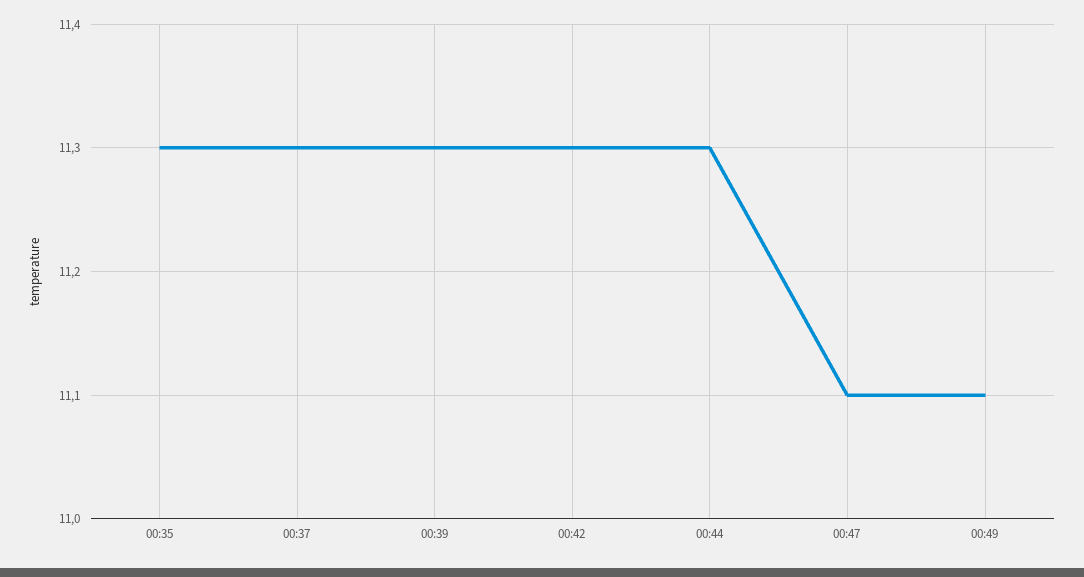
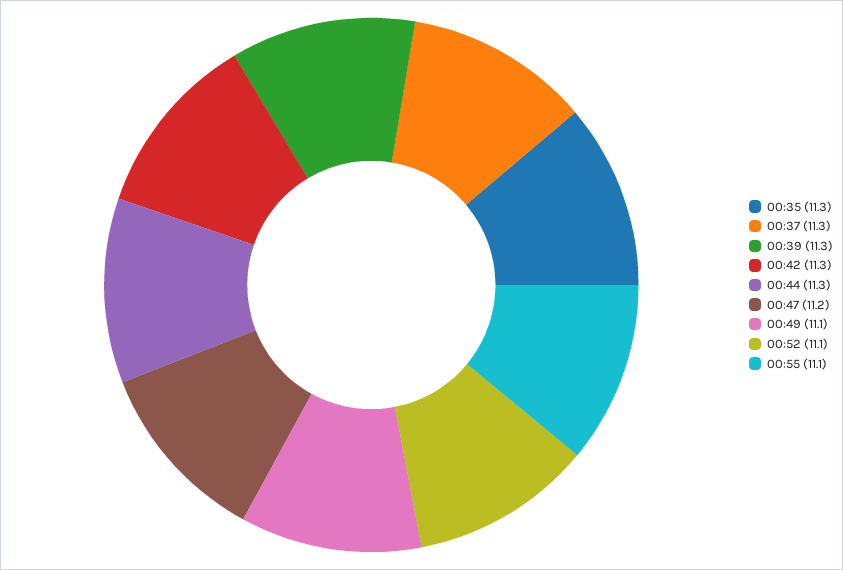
00:47: 11.1 -> 11.2
00:52: none -> 11.1
00:55: none -> 11.1

